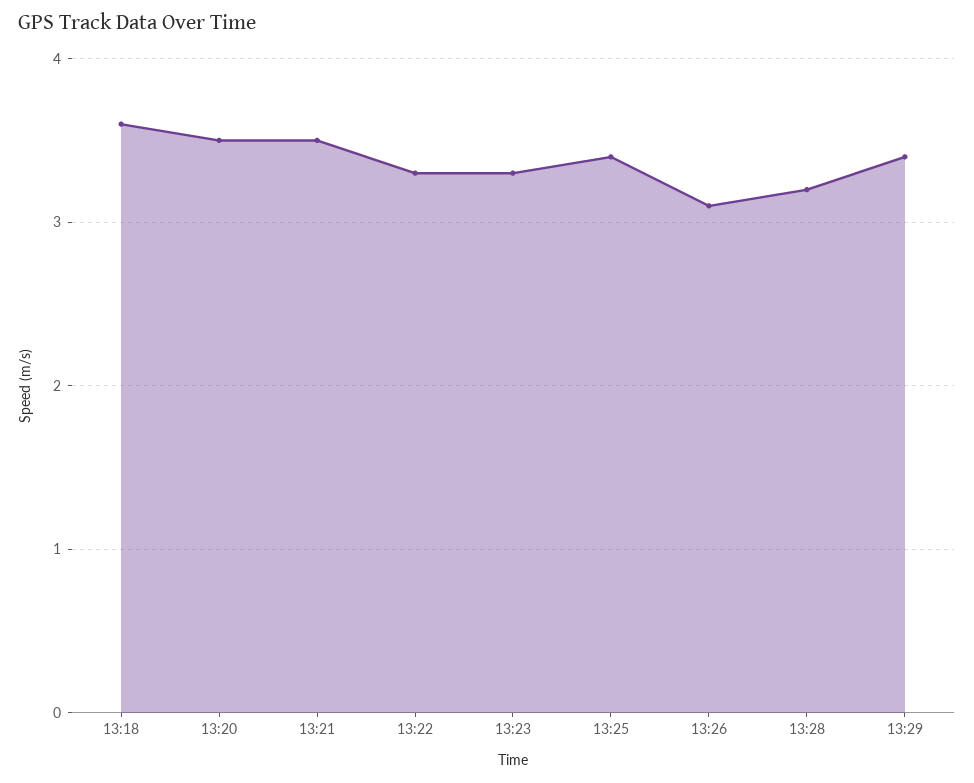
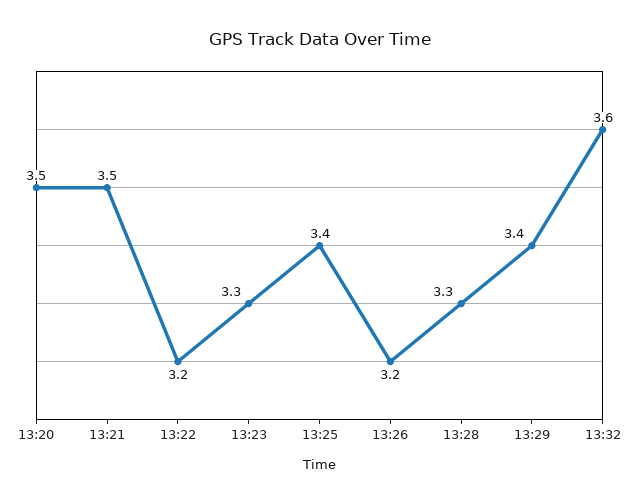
13:18: 3.6 -> none
13:22: 3.3 -> 3.2
13:26: 3.1 -> 3.2
13:28: 3.2 -> 3.3
13:32: none -> 3.6

